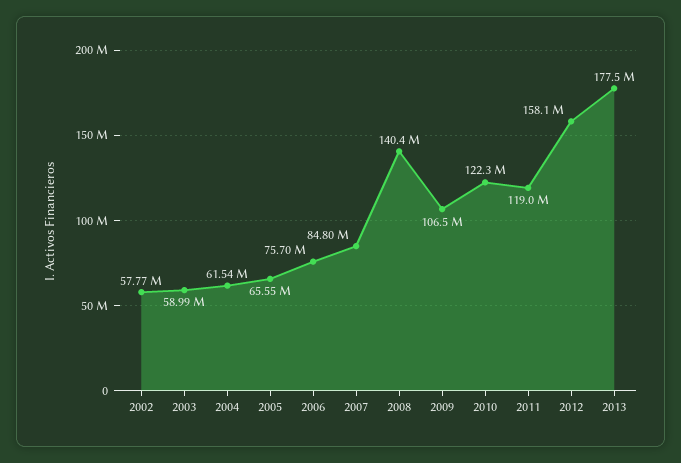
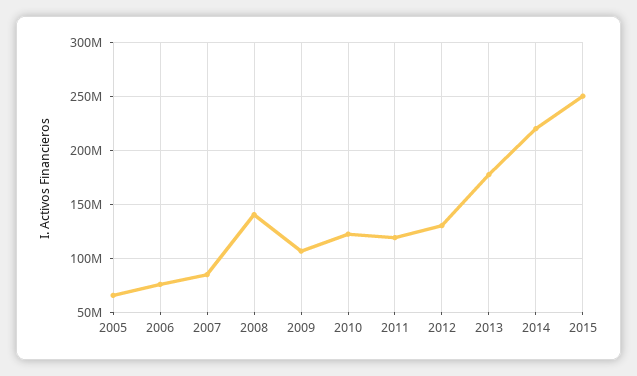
2002: 57770000 -> none
2003: 58990000 -> none
2004: 61540000 -> none
2012: 158100000 -> 130000000
2014: none -> 220000000
2015: none -> 250000000

